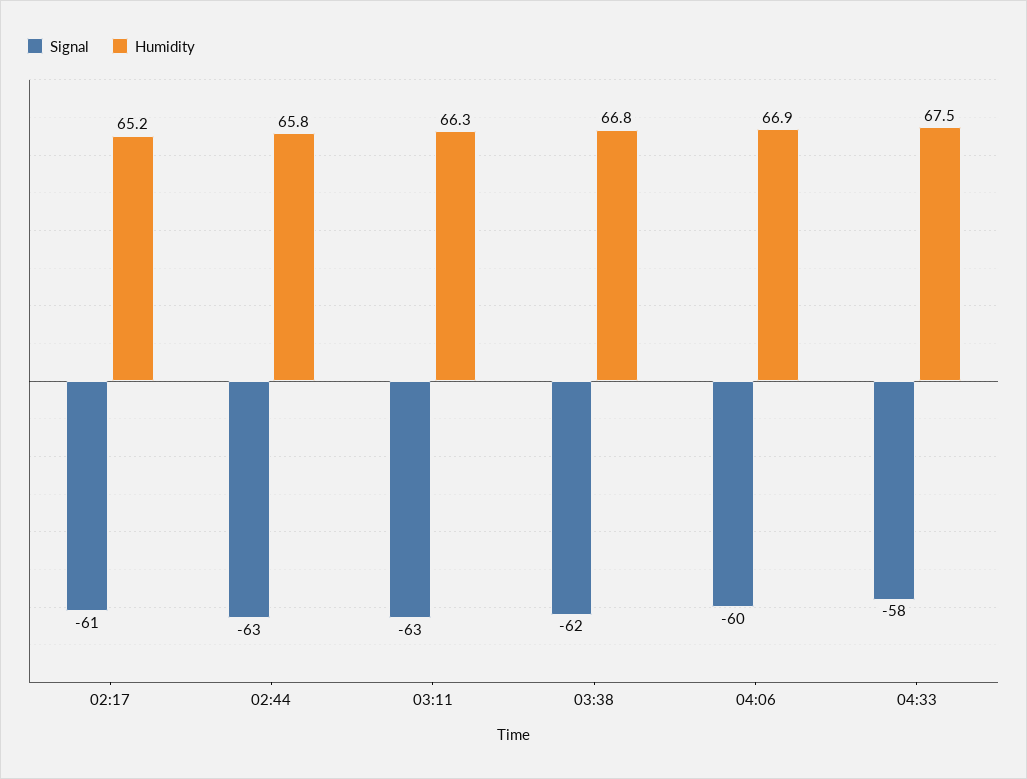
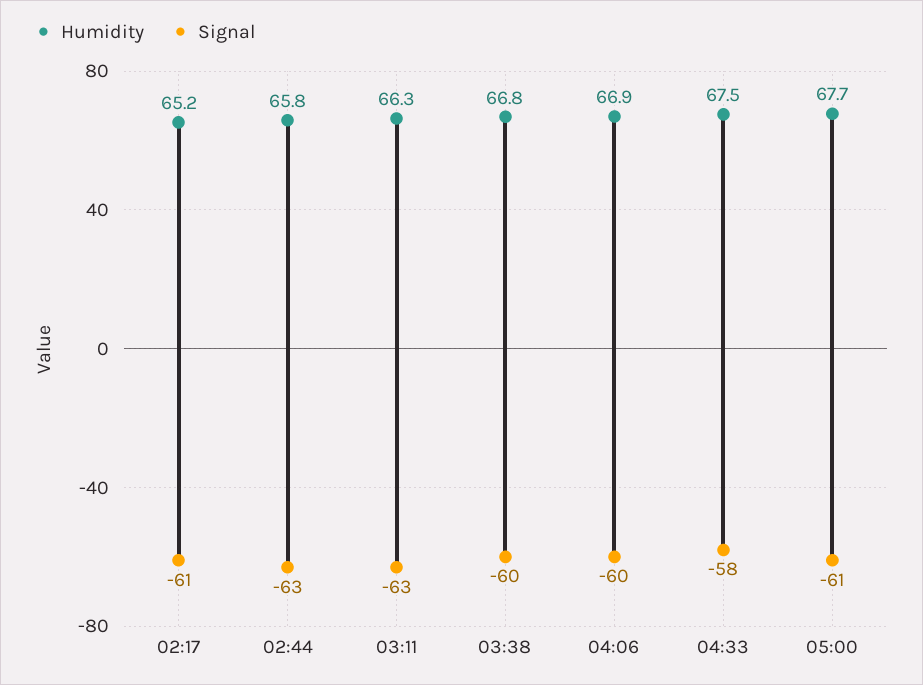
Signal, 03:38: -62 -> -60
Humidity, 05:00: none -> 67.7
Signal, 05:00: none -> -61

